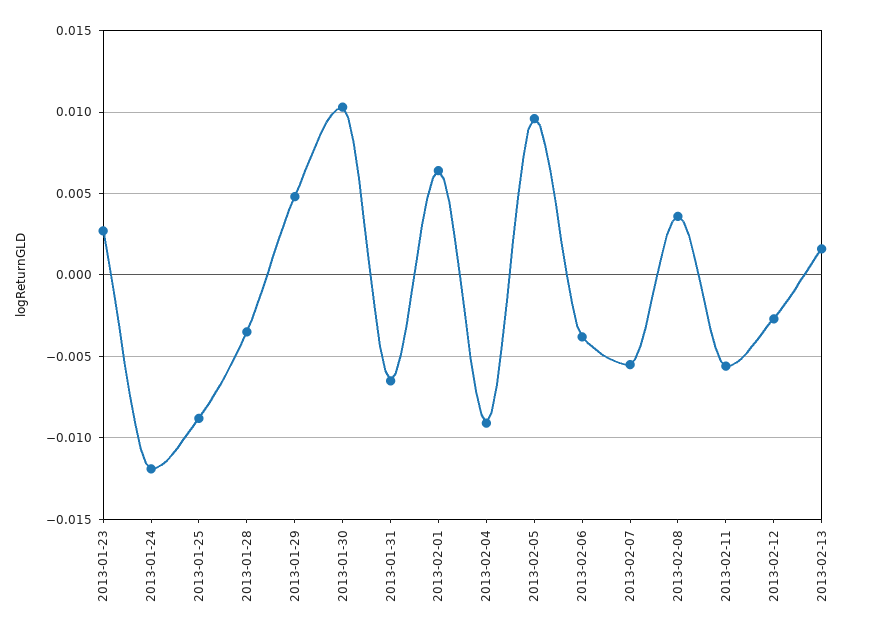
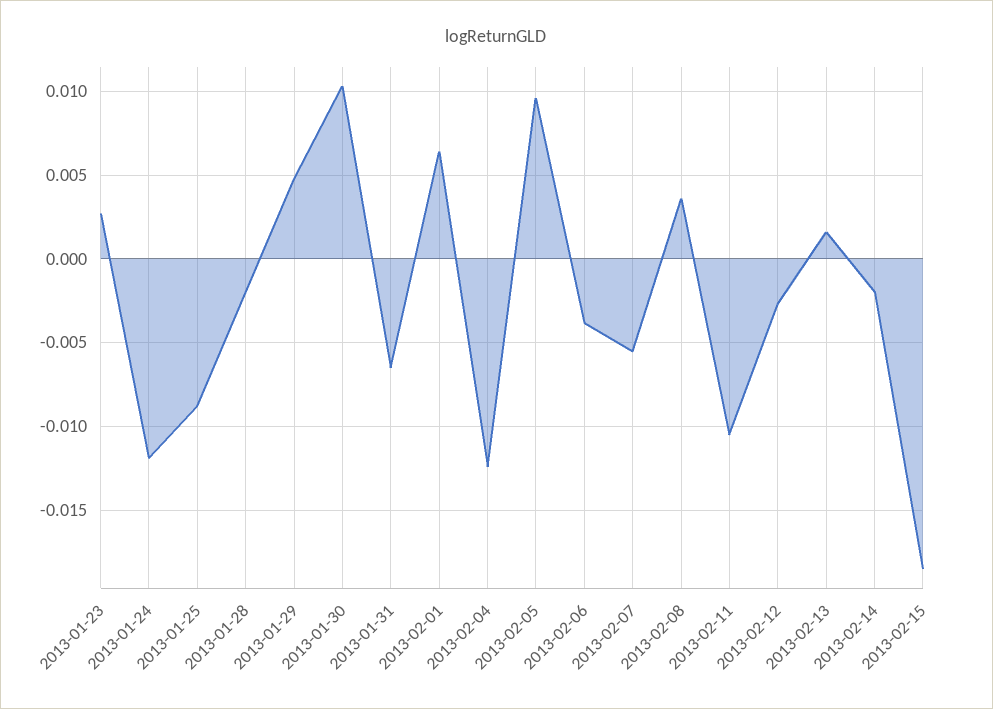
2013-01-28: -0.0035 -> -0.002
2013-02-04: -0.009 -> -0.0125
2013-02-11: -0.0055 -> -0.0105
2013-02-14: none -> -0.002
2013-02-15: none -> -0.0185

